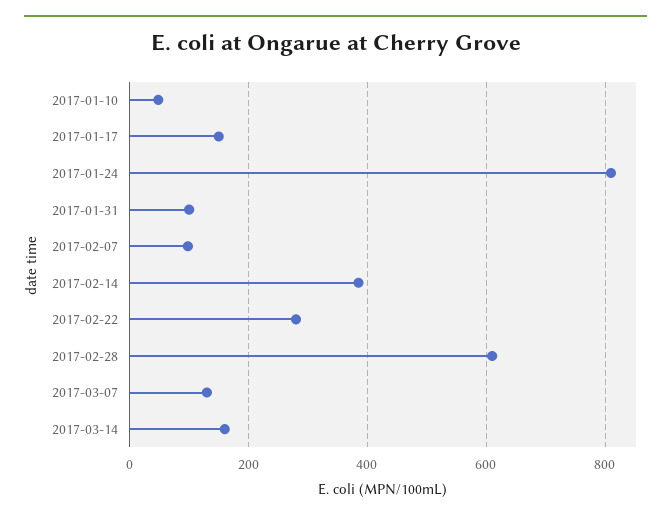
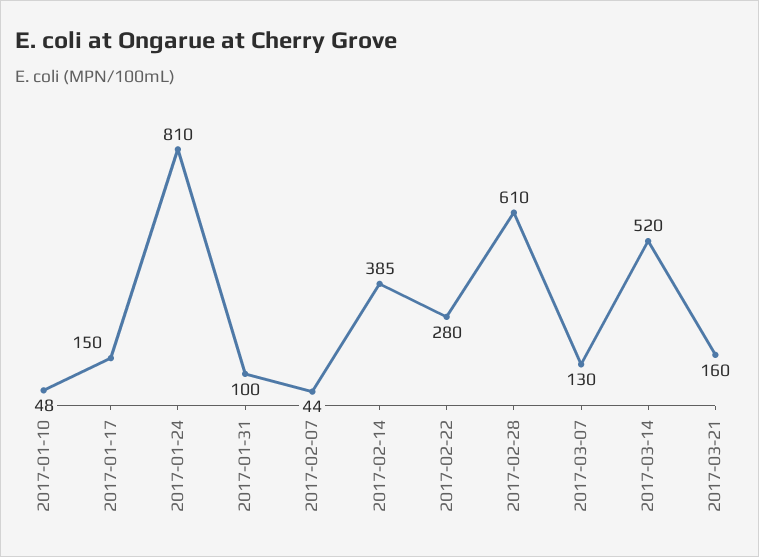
2017-02-07: 100 -> 44
2017-03-14: 160 -> 520
2017-03-21: none -> 160

